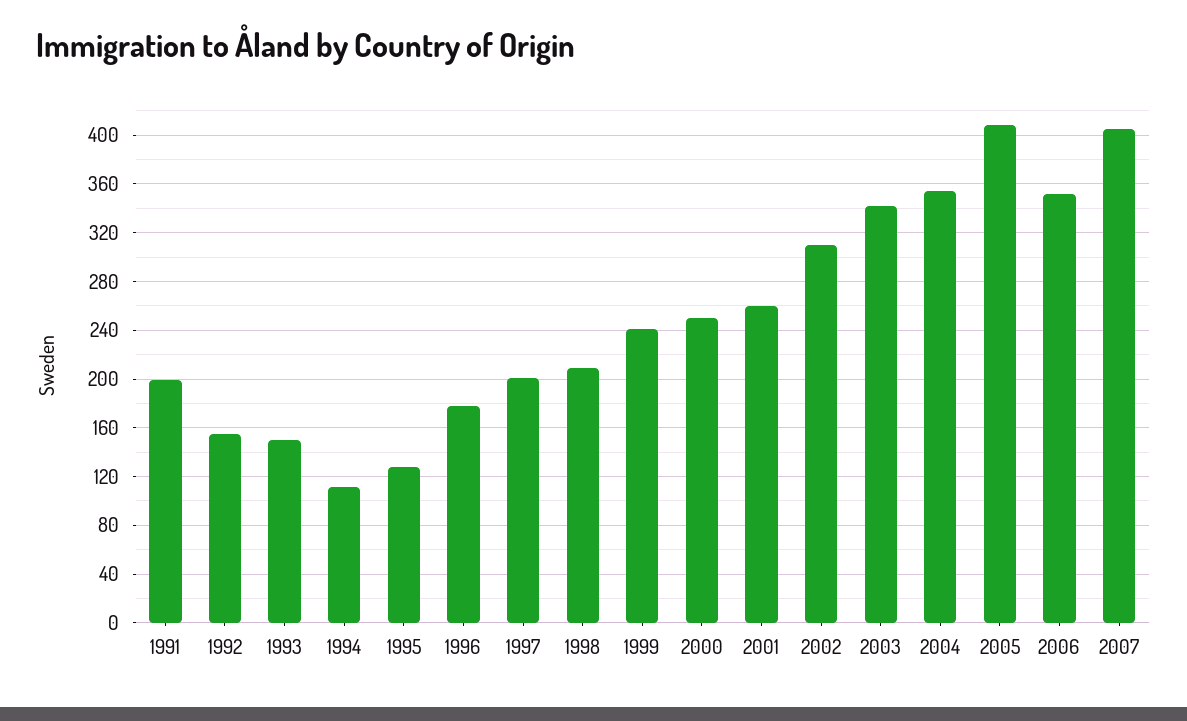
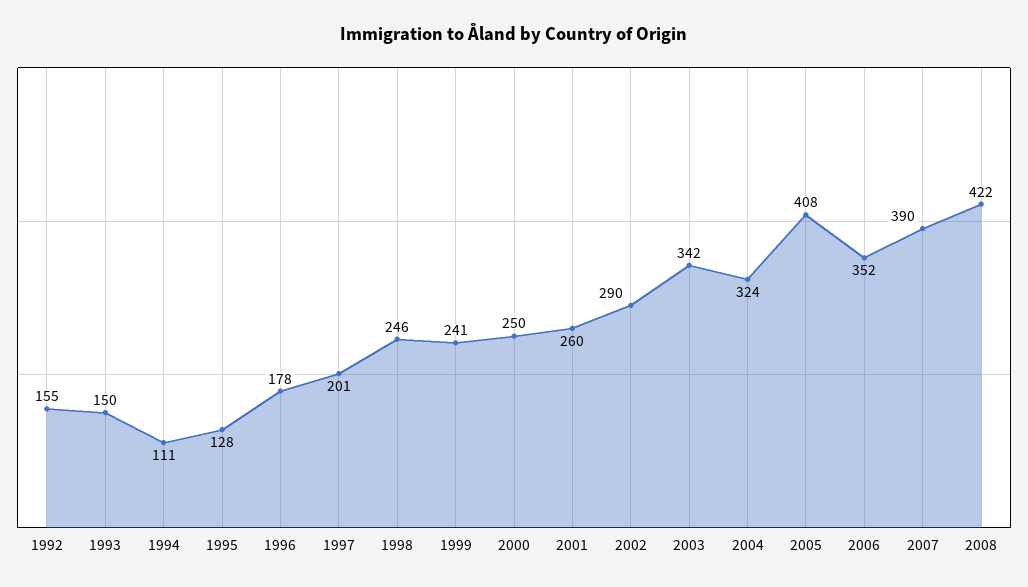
1991: 200 -> none
1998: 210 -> 246
2002: 310 -> 290
2004: 355 -> 324
2007: 405 -> 390
2008: none -> 422

